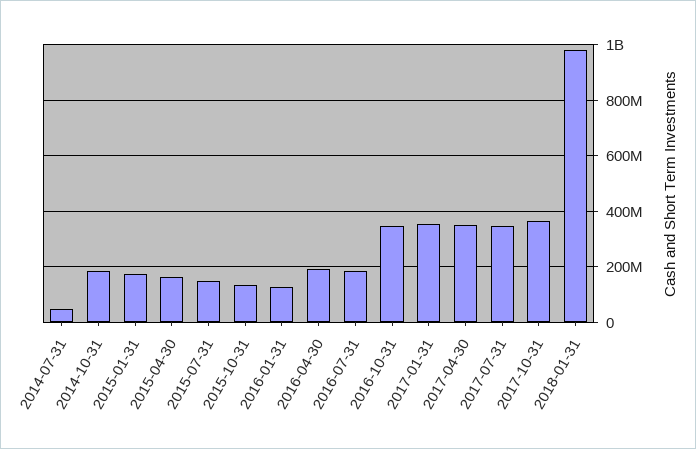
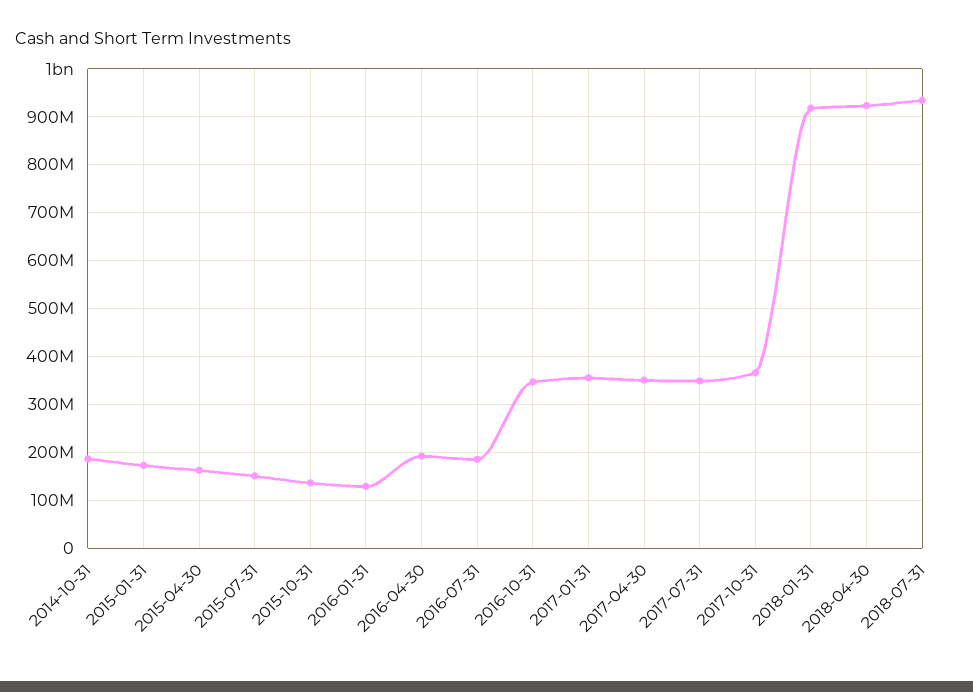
2014-07-31: 50000000 -> none
2018-01-31: 975000000 -> 920000000
2018-04-30: none -> 920000000
2018-07-31: none -> 940000000

